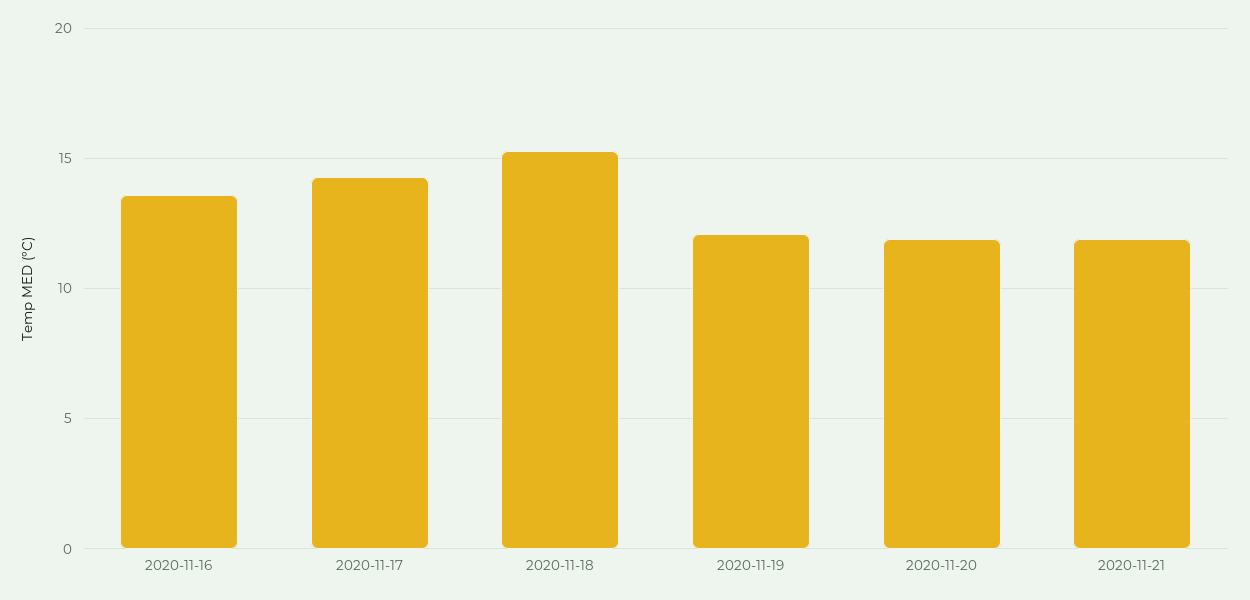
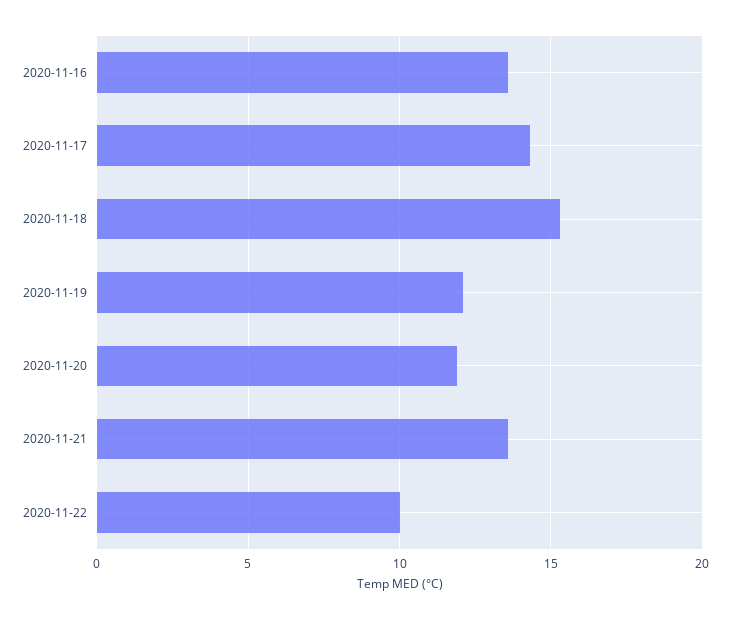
2020-11-21: 12 -> 13.5
2020-11-22: none -> 10

